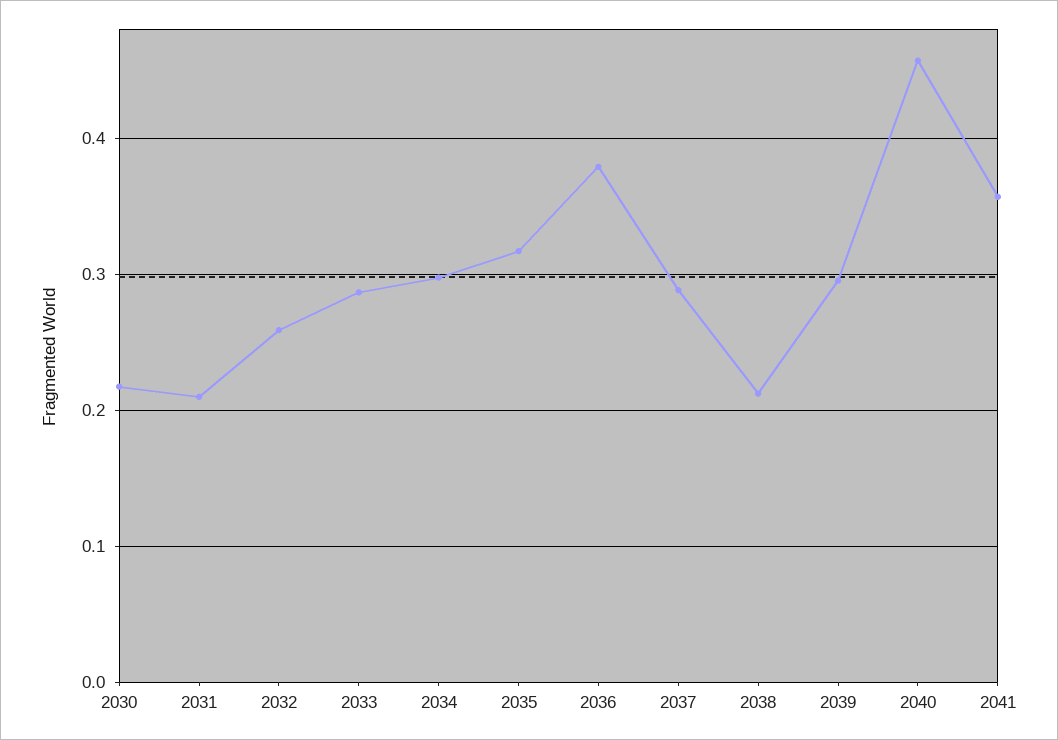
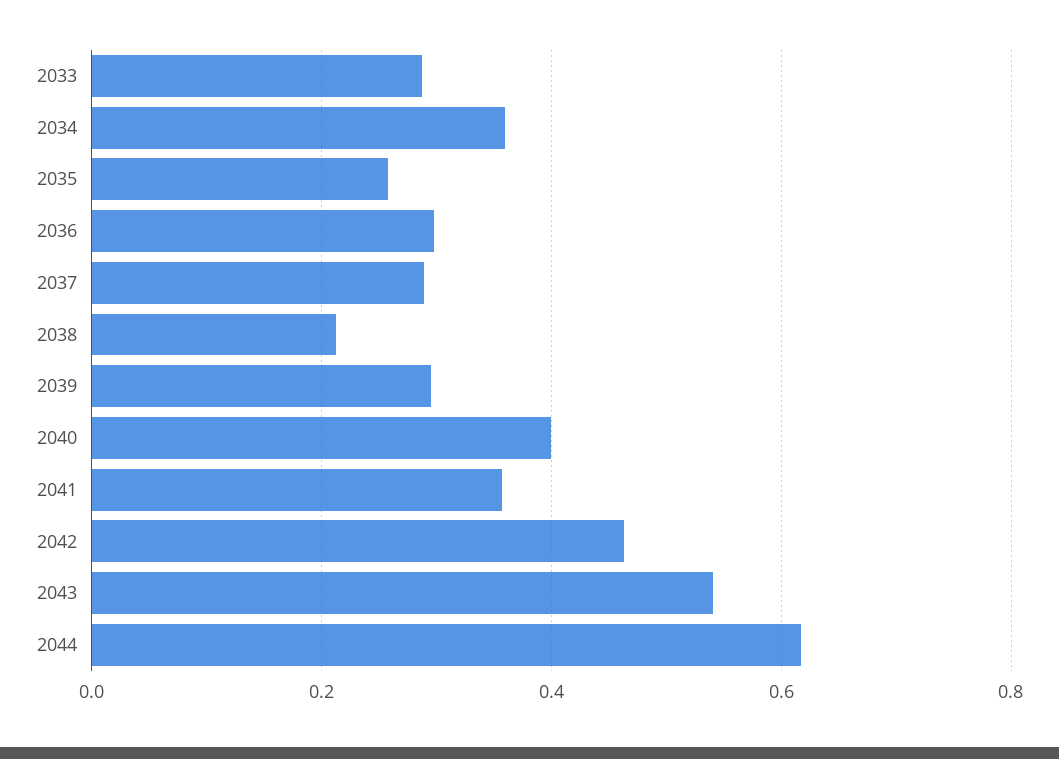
2030: 0.22 -> none
2031: 0.21 -> none
2032: 0.26 -> none
2034: 0.3 -> 0.36
2035: 0.32 -> 0.26
2036: 0.38 -> 0.3
2040: 0.46 -> 0.4
2042: none -> 0.46
2043: none -> 0.54
2044: none -> 0.62

